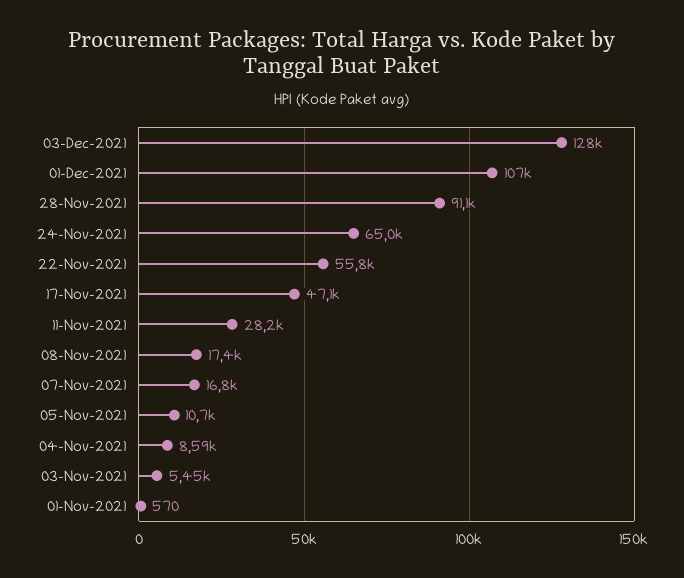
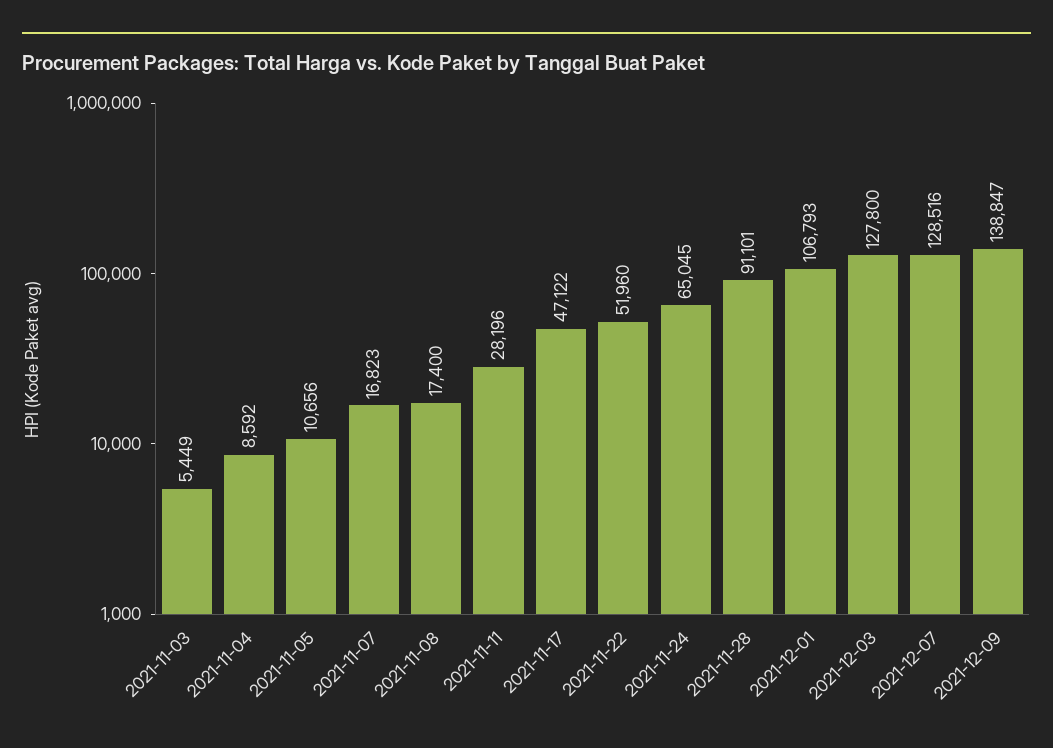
22-Nov-2021: 55800 -> 51960
01-Nov-2021: 570 -> none
2021-12-07: none -> 128516
2021-12-09: none -> 138847

